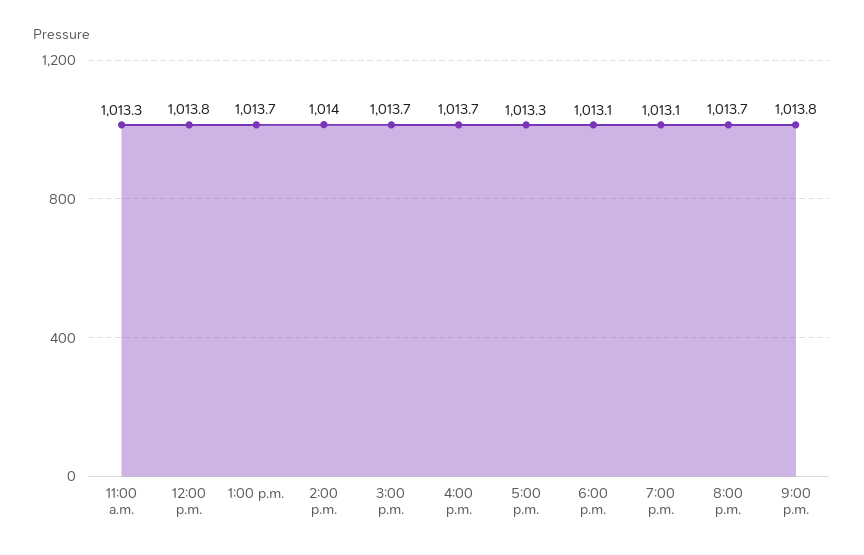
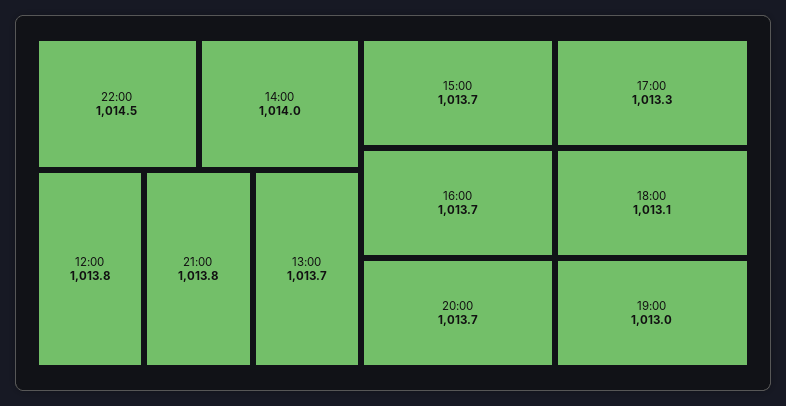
11:00 a.m.: 1013.3 -> none
7:00 p.m.: 1013.1 -> 1013
22:00: none -> 1014.5

